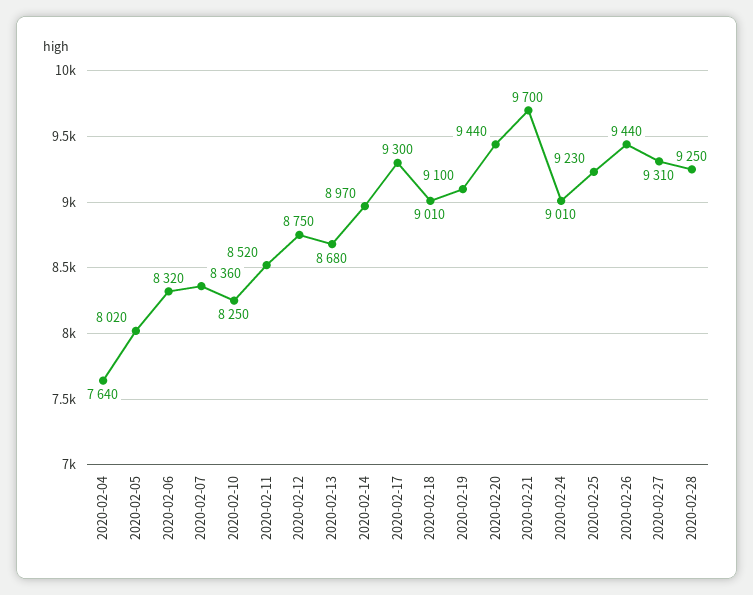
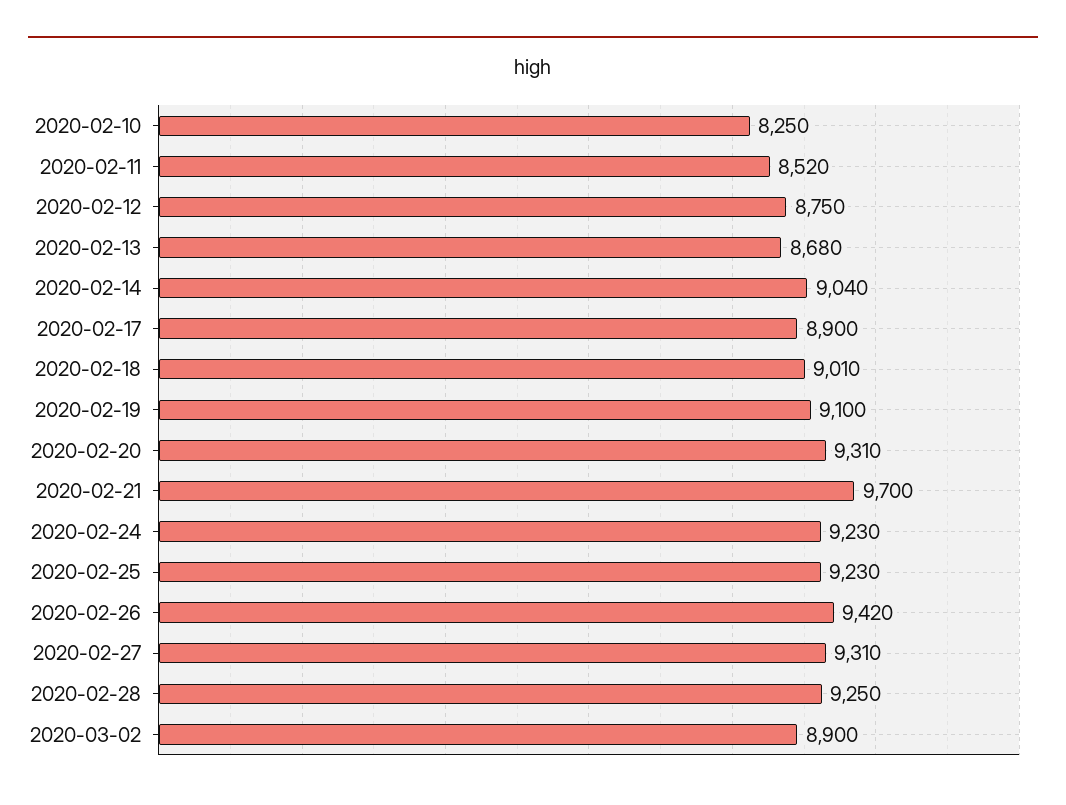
2020-02-04: 7640 -> none
2020-02-05: 8020 -> none
2020-02-06: 8320 -> none
2020-02-07: 8360 -> none
2020-02-14: 8970 -> 9040
2020-02-17: 9300 -> 8900
2020-02-20: 9440 -> 9310
2020-02-24: 9010 -> 9230
2020-02-26: 9440 -> 9420
2020-03-02: none -> 8900

